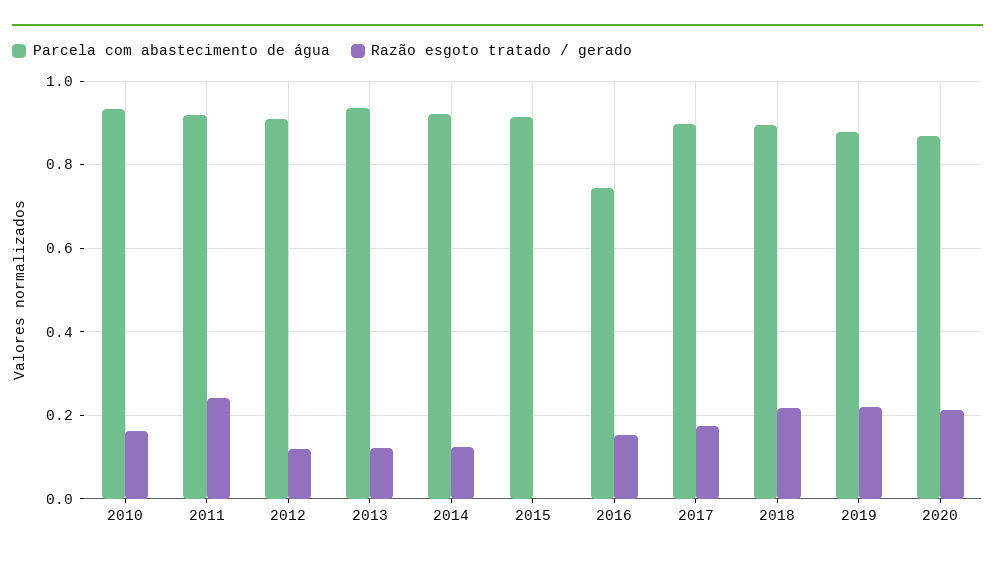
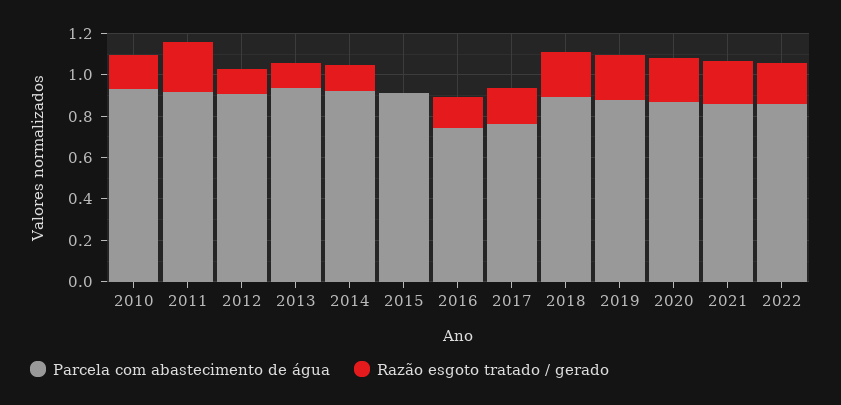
Parcela com abastecimento de água, 2017: 0.9 -> 0.75
Parcela com abastecimento de água, 2021: none -> 0.85
Razão esgoto tratado / gerado, 2021: none -> 0.2
Parcela com abastecimento de água, 2022: none -> 0.85
Razão esgoto tratado / gerado, 2022: none -> 0.2

